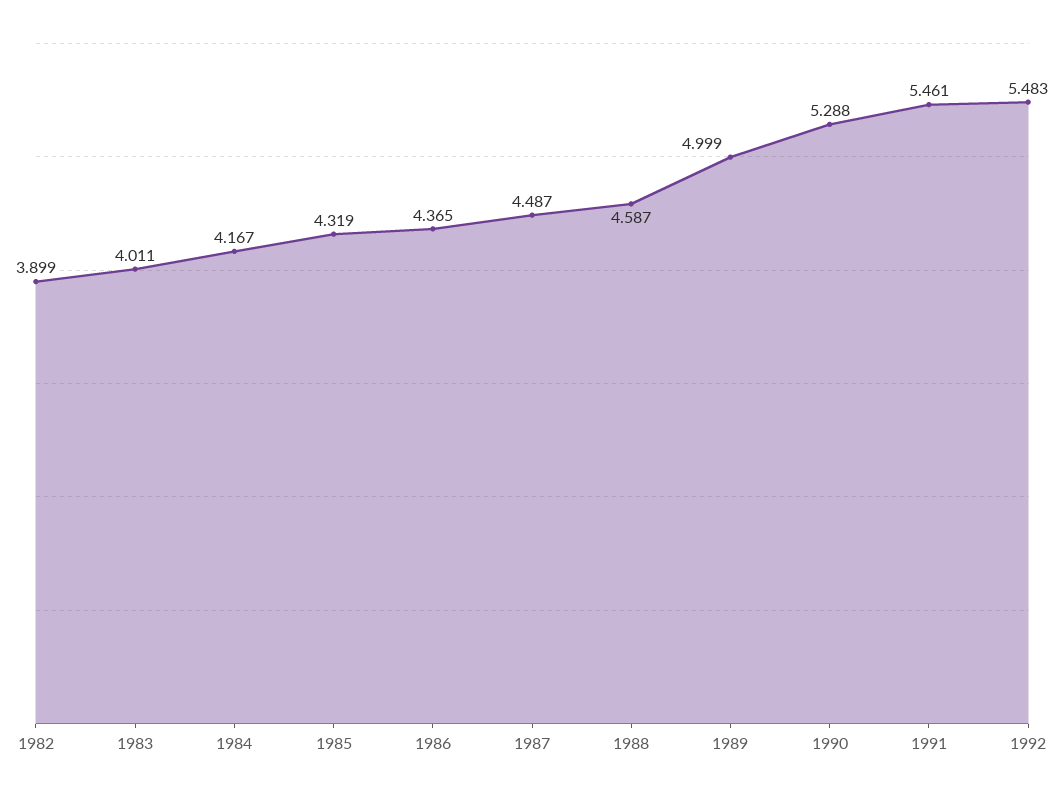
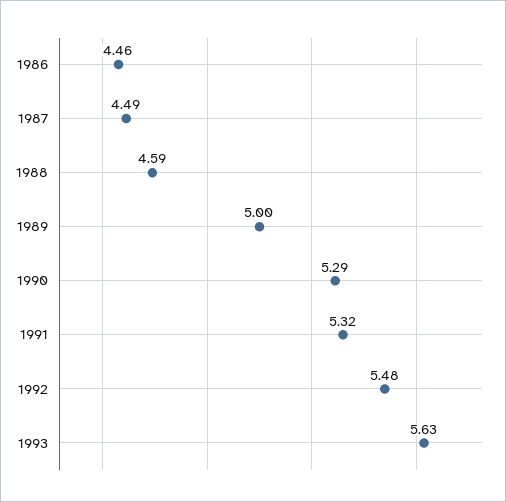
1982: 3.899 -> none
1983: 4.011 -> none
1984: 4.167 -> none
1985: 4.319 -> none
1986: 4.365 -> 4.46
1991: 5.461 -> 5.32
1993: none -> 5.63

